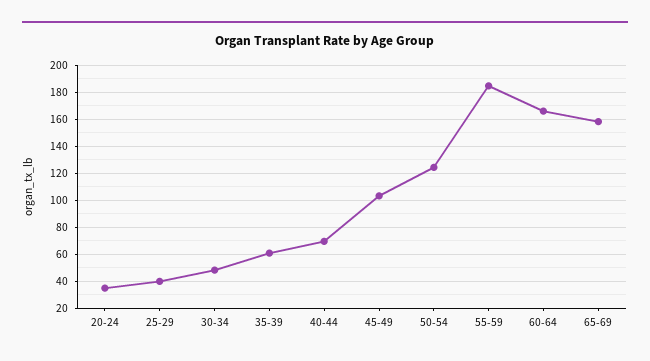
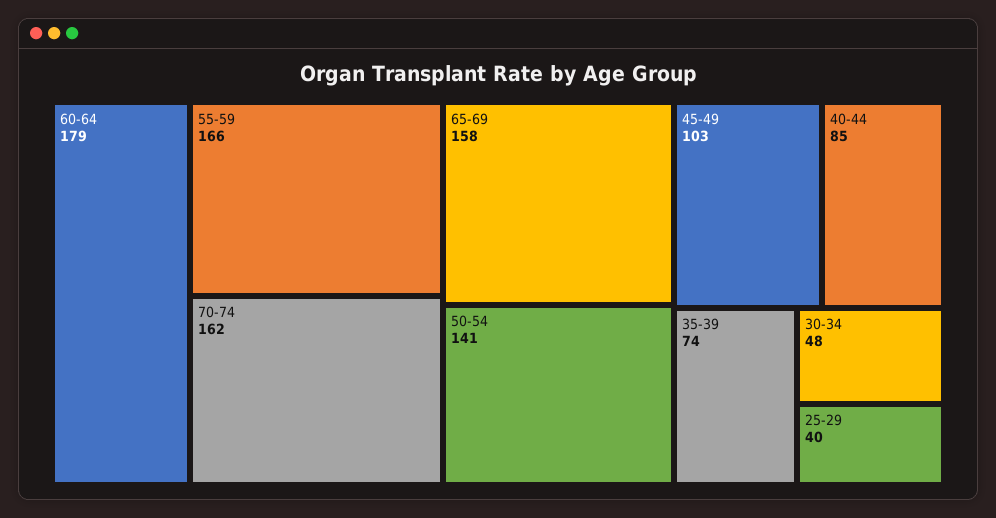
20-24: 35 -> none
35-39: 60 -> 74
40-44: 70 -> 85
50-54: 125 -> 141
55-59: 185 -> 166
60-64: 165 -> 179
70-74: none -> 162

